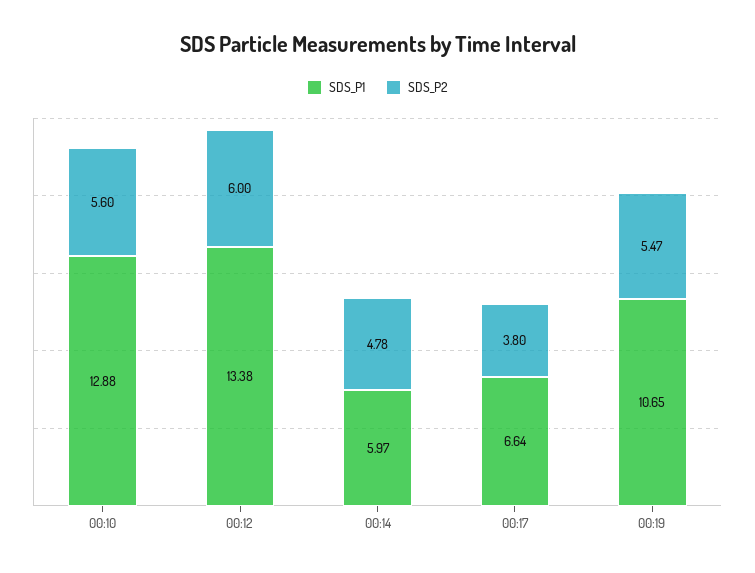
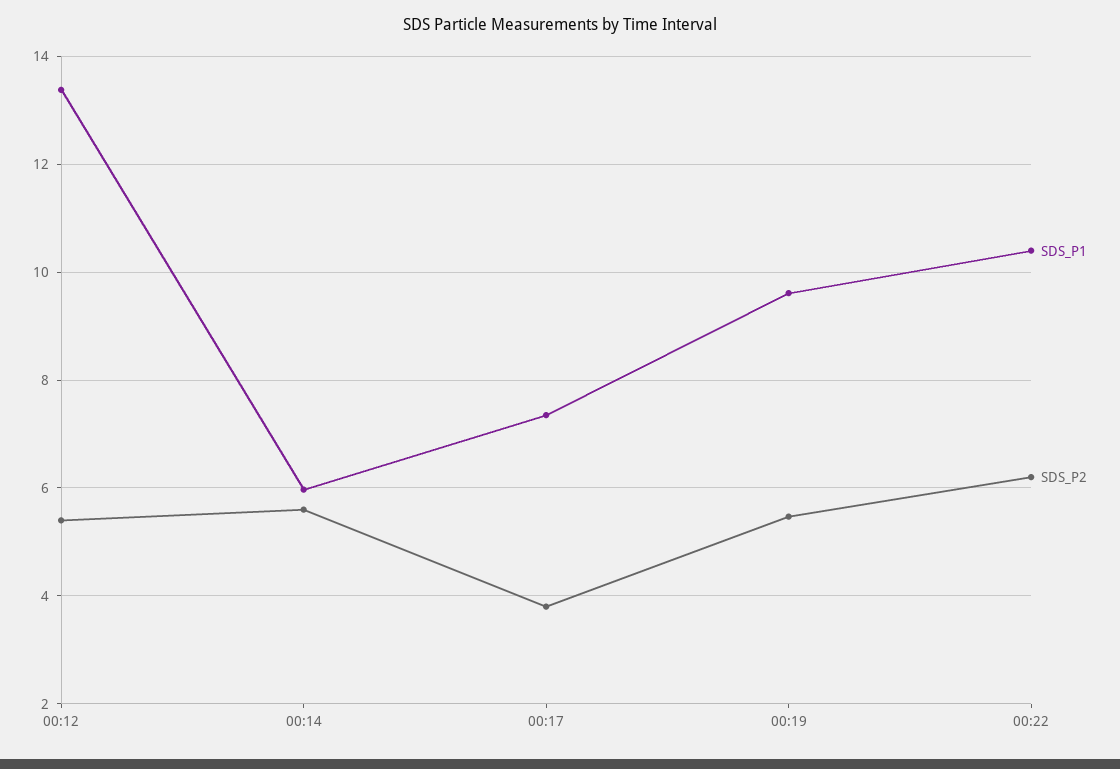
SDS_P1, 00:10: 12.88 -> none
SDS_P2, 00:10: 5.6 -> none
SDS_P2, 00:12: 6 -> 5.4
SDS_P2, 00:14: 4.78 -> 5.6
SDS_P1, 00:17: 6.64 -> 7.4
SDS_P1, 00:19: 10.65 -> 9.6
SDS_P1, 00:22: none -> 10.4
SDS_P2, 00:22: none -> 6.2

